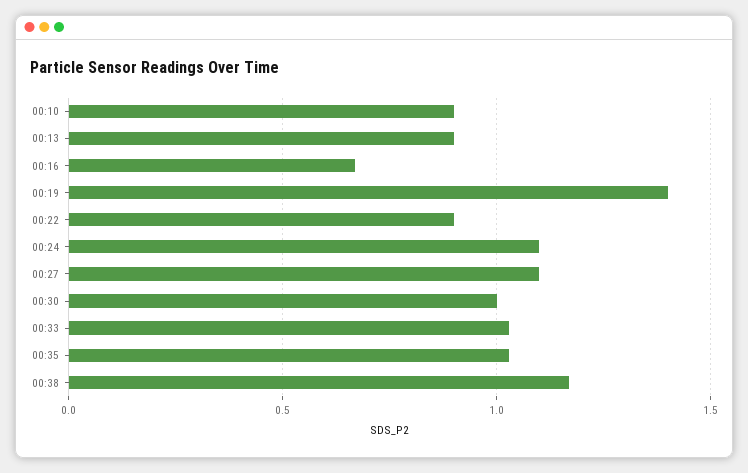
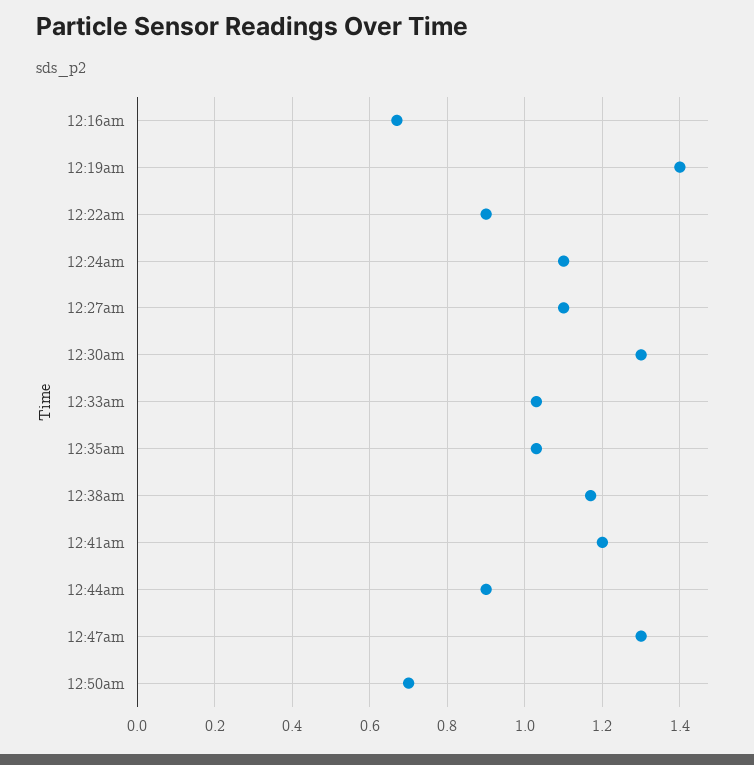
00:10: 0.9 -> none
00:13: 0.9 -> none
00:30: 1 -> 1.3
12:41am: none -> 1.2
12:44am: none -> 0.9
12:47am: none -> 1.3
12:50am: none -> 0.7

